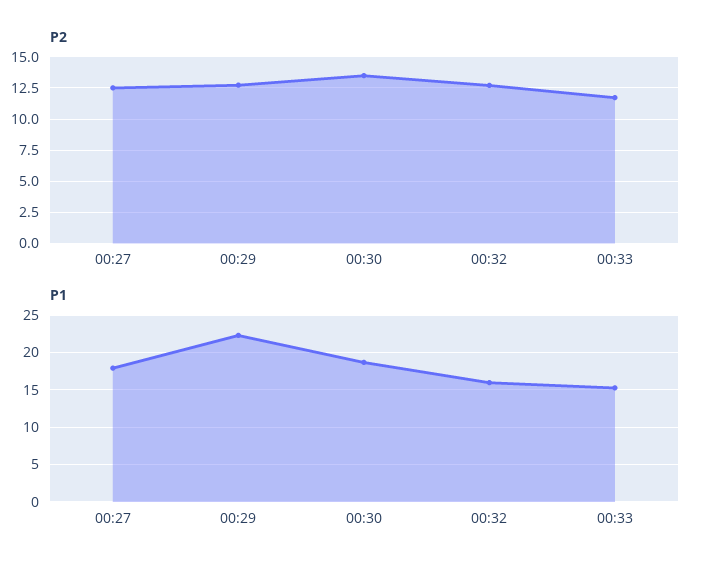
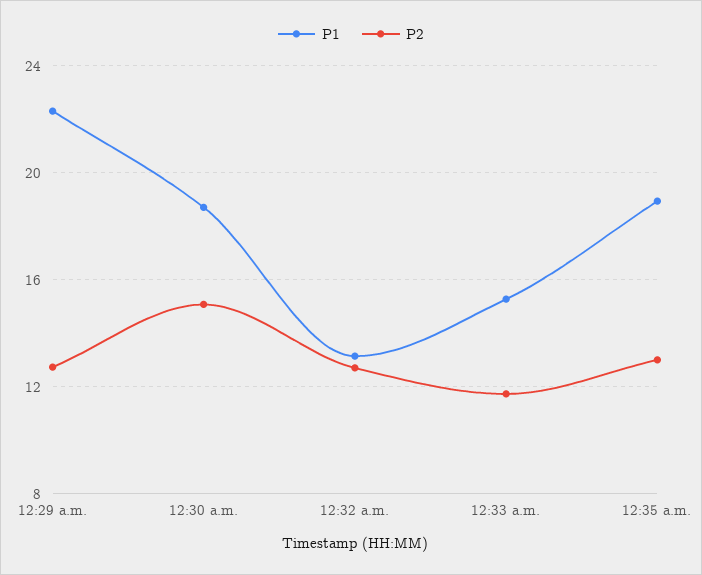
P2, 00:27: 12.5 -> none
P2, 00:30: 13.5 -> 15
P1, 00:27: 18 -> none
P1, 00:32: 16 -> 13
P1, 12:35 a.m.: none -> 19
P2, 12:35 a.m.: none -> 13

